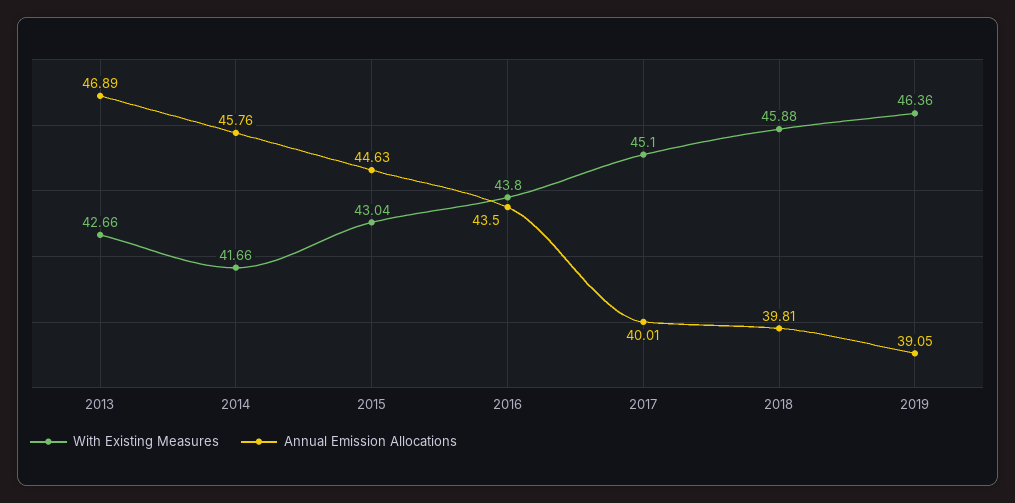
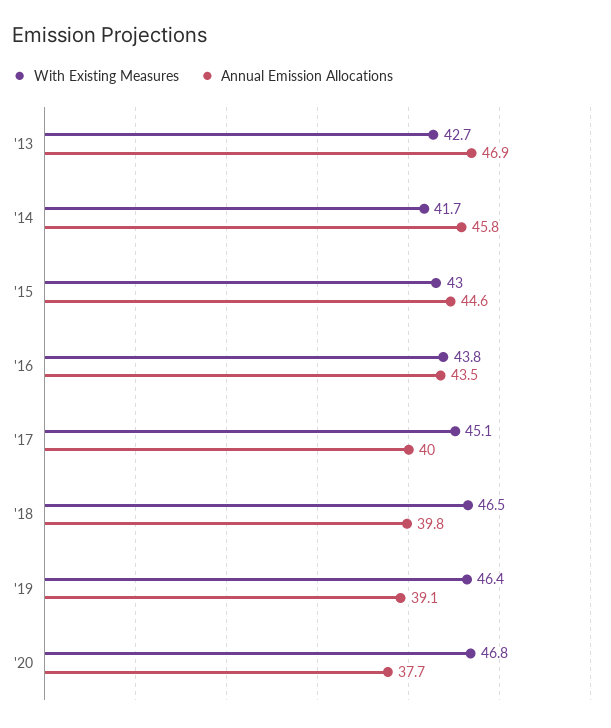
With Existing Measures, 2018: 45.88 -> 46.5
With Existing Measures, '20: none -> 46.8
Annual Emission Allocations, '20: none -> 37.7

